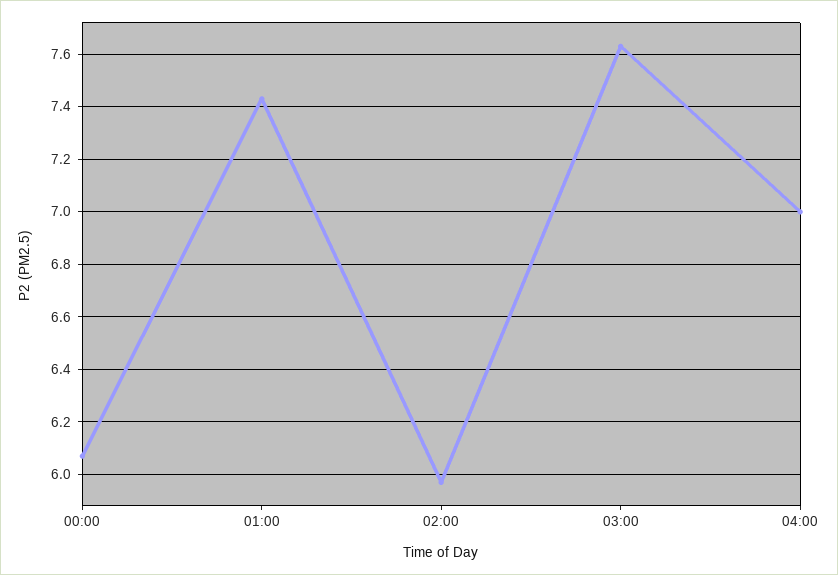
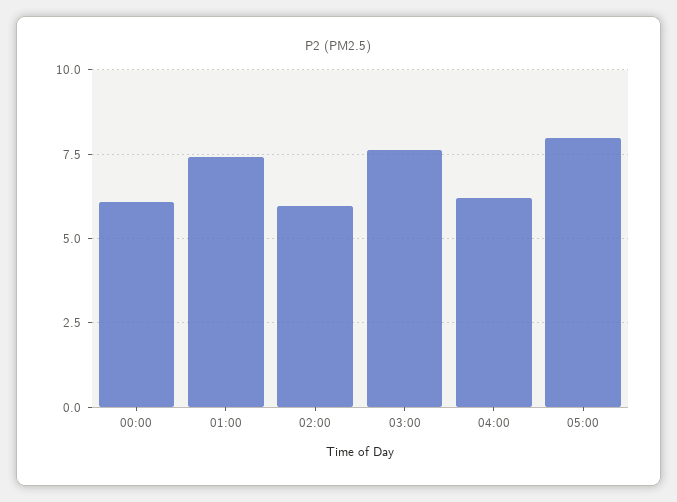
04:00: 7 -> 6.25
05:00: none -> 8

